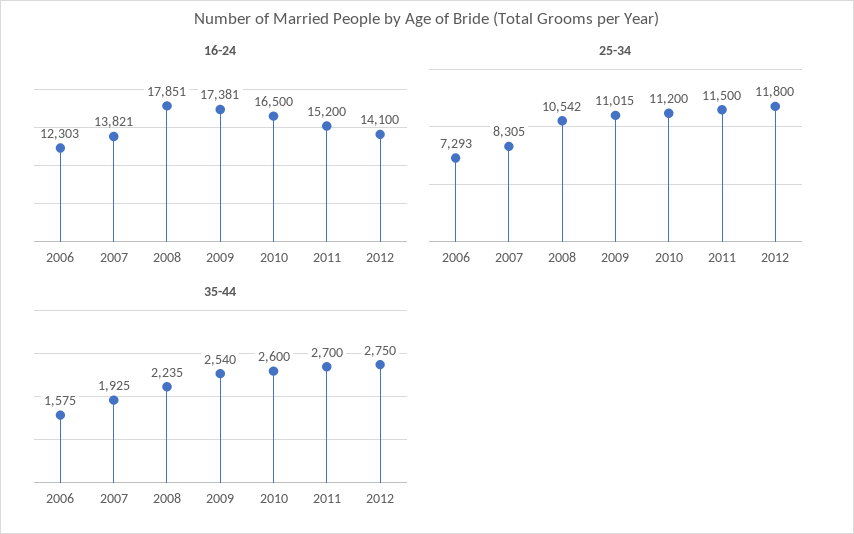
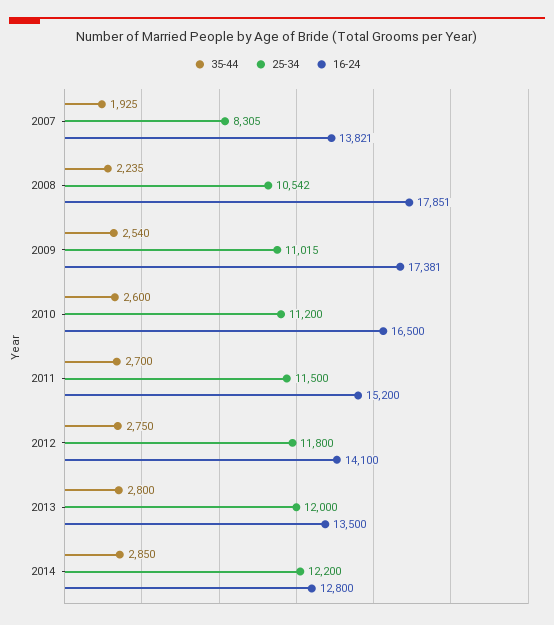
16-24, 2006: 12303 -> none
25-34, 2006: 7293 -> none
35-44, 2006: 1575 -> none
35-44, 2013: none -> 2800
25-34, 2013: none -> 12000
16-24, 2013: none -> 13500
35-44, 2014: none -> 2850
25-34, 2014: none -> 12200
16-24, 2014: none -> 12800

